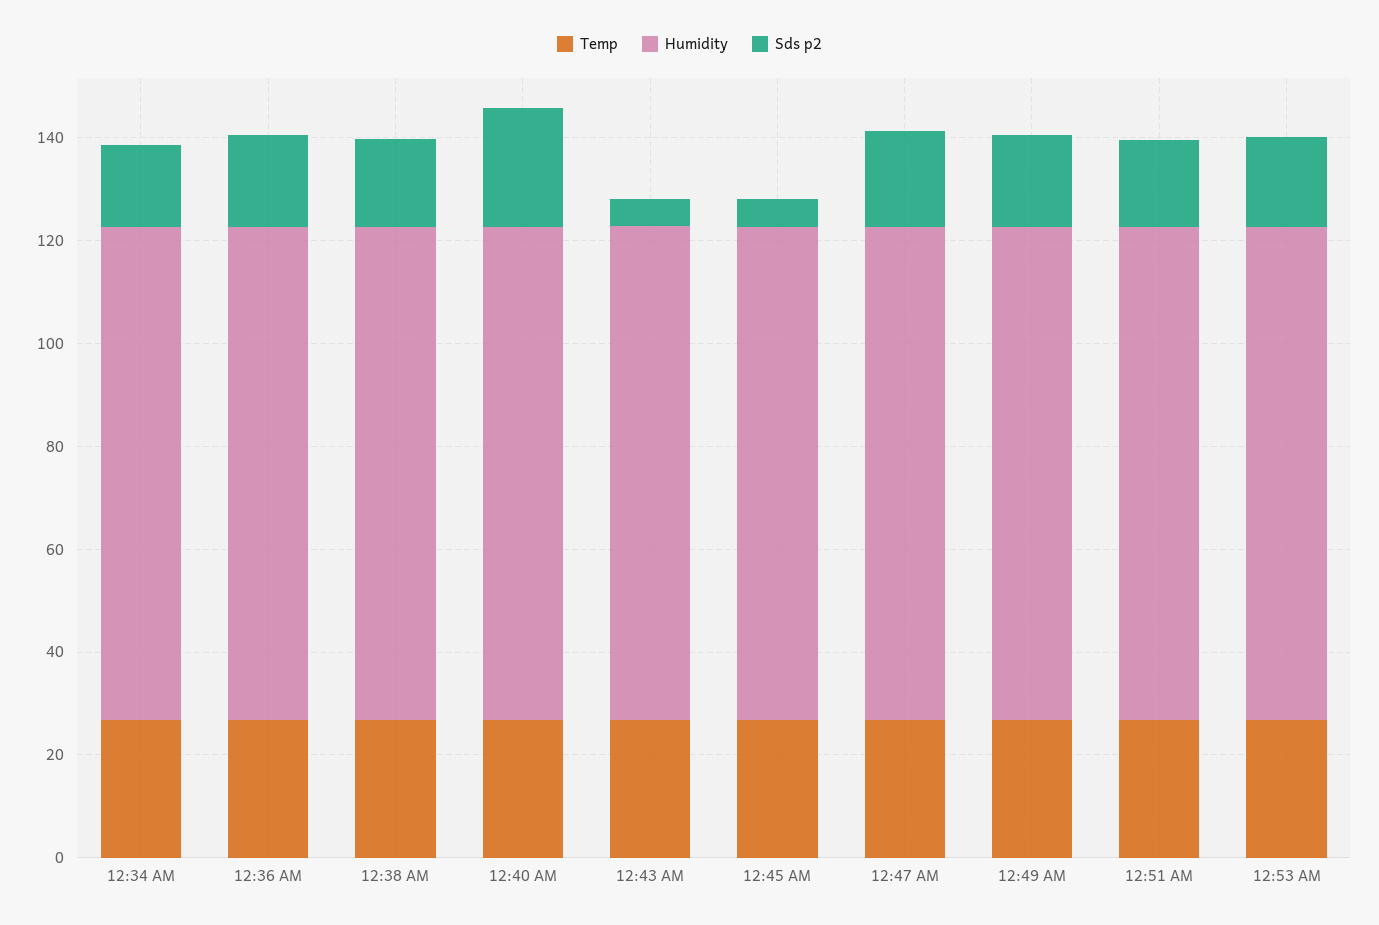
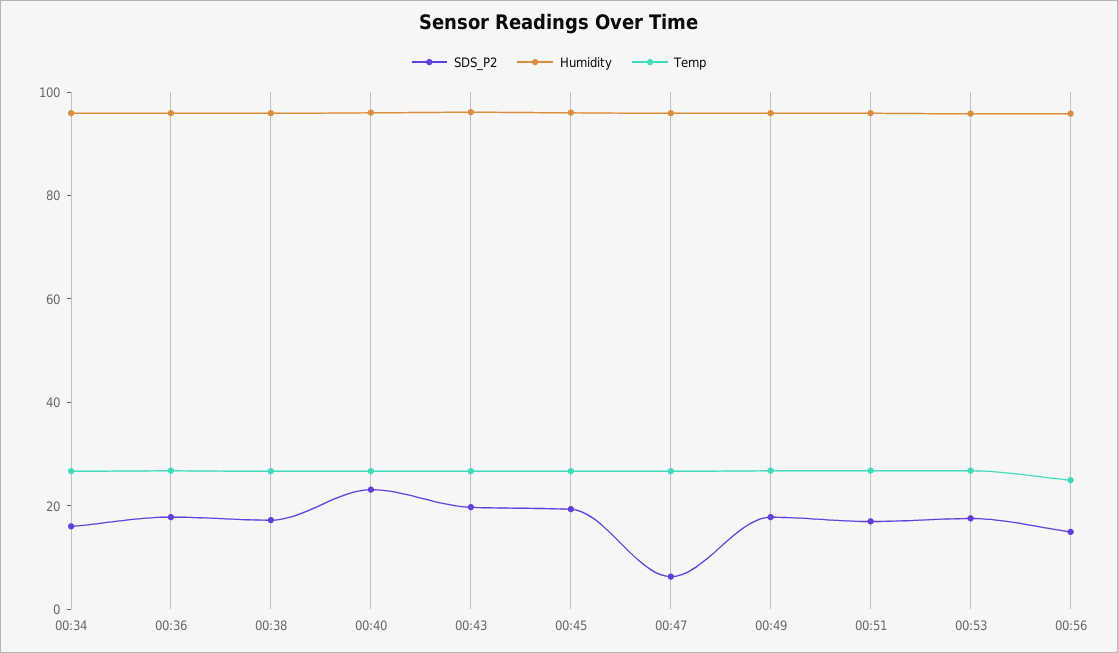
Sds p2, 12:43 AM: 5 -> 20
Sds p2, 12:45 AM: 5 -> 20
Sds p2, 12:47 AM: 20 -> 5
Sds p2, 00:56: none -> 15
Humidity, 00:56: none -> 95
Temp, 00:56: none -> 25

